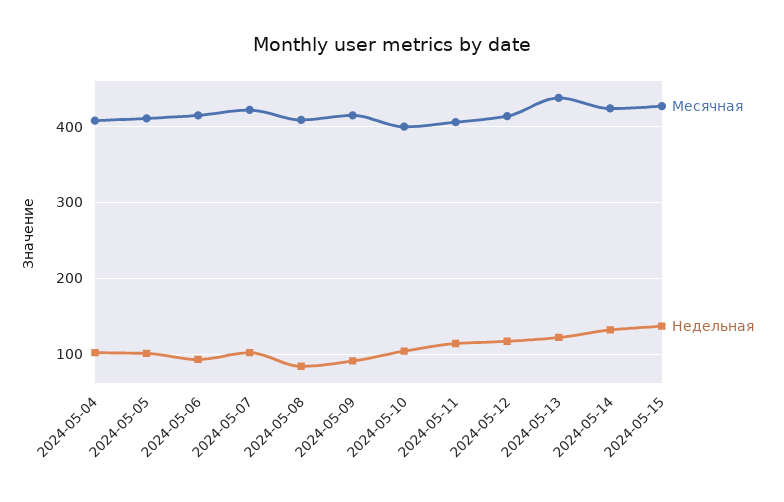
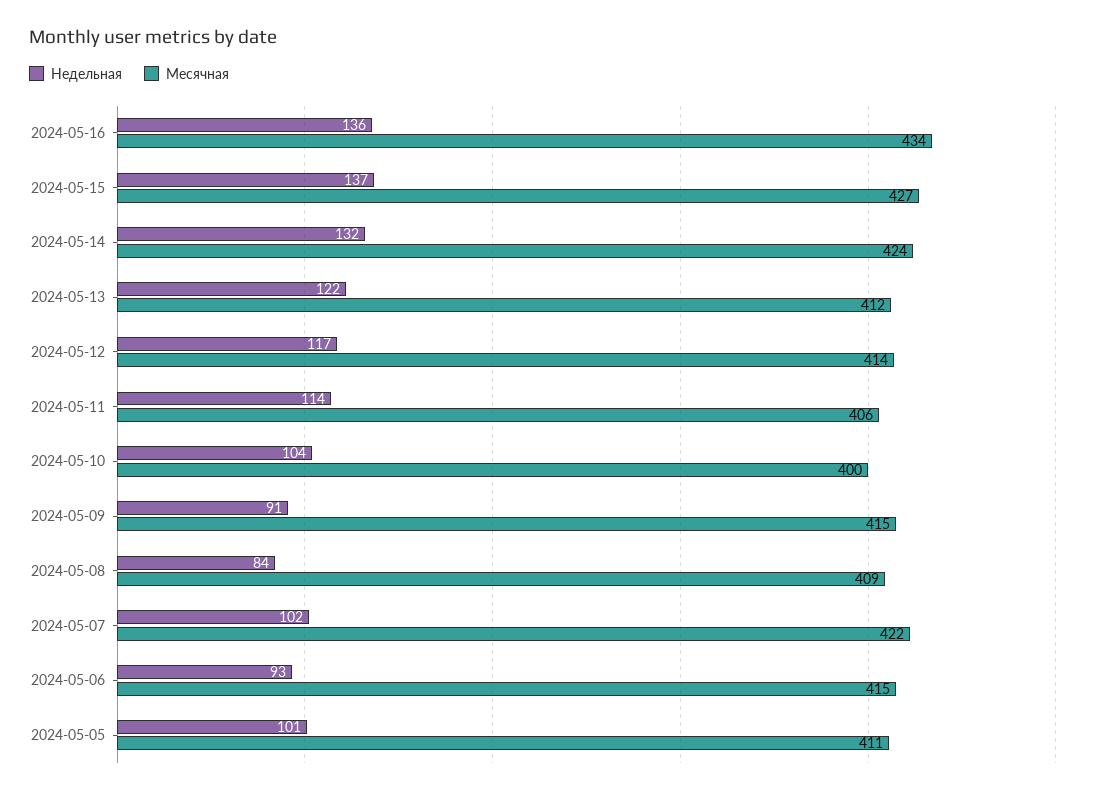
Месячная, 2024-05-04: 410 -> none
Недельная, 2024-05-04: 100 -> none
Месячная, 2024-05-13: 440 -> 412
Недельная, 2024-05-16: none -> 136
Месячная, 2024-05-16: none -> 434

